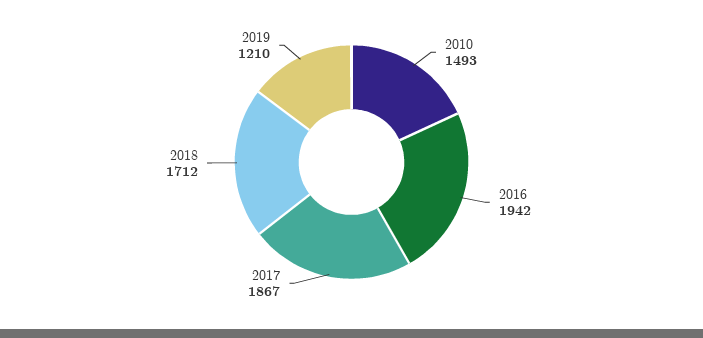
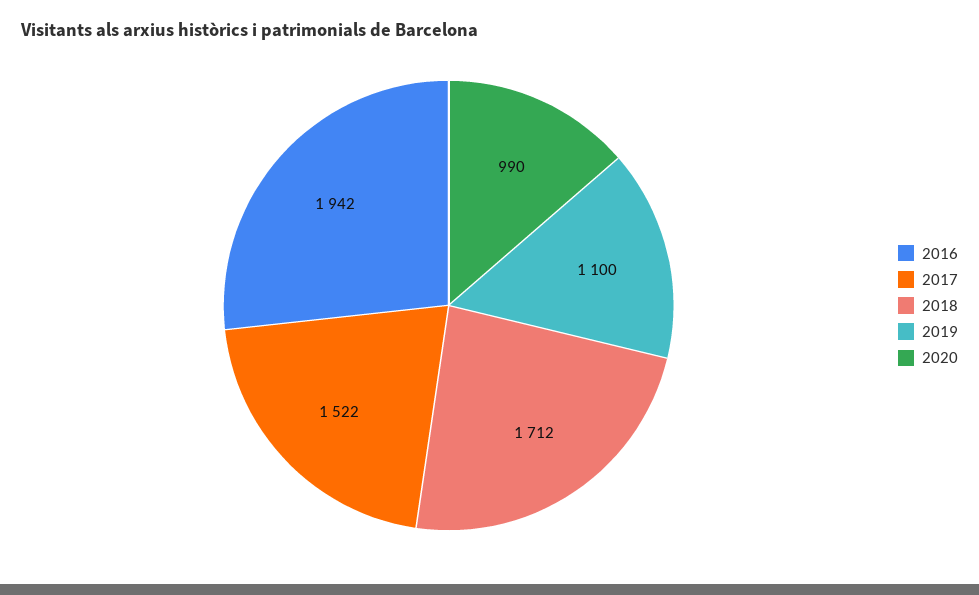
2010: 1493 -> none
2017: 1867 -> 1522
2019: 1210 -> 1100
2020: none -> 990

